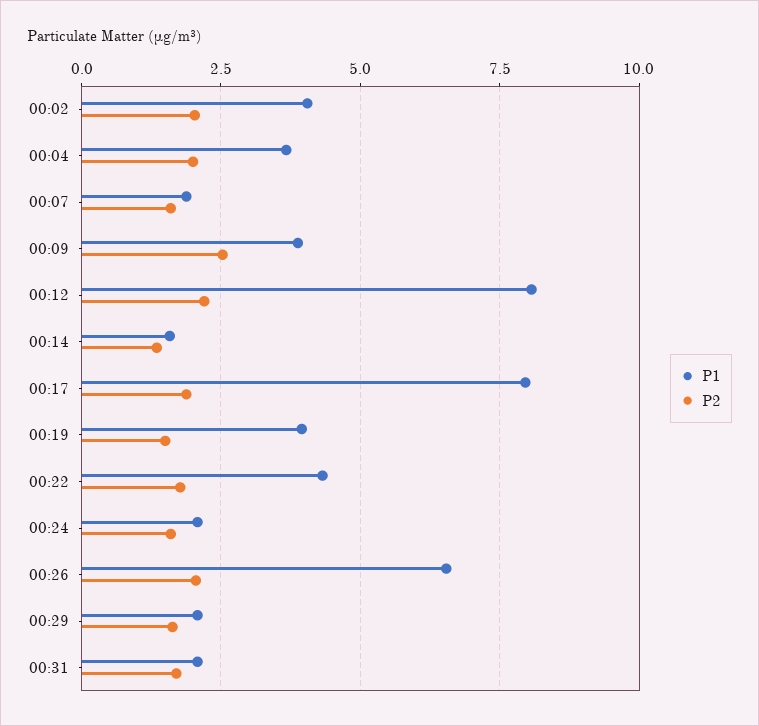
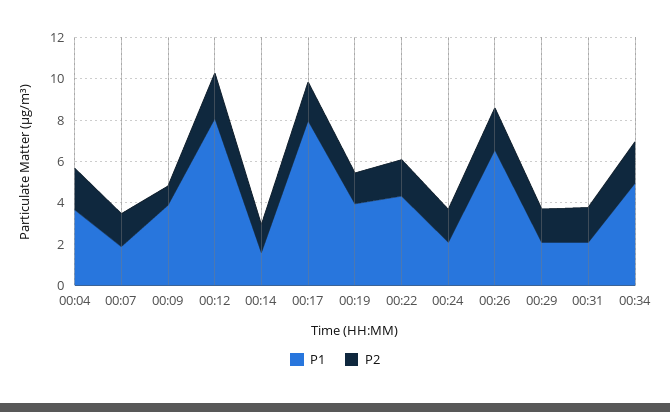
P1, 00:02: 4 -> none
P2, 00:02: 2 -> none
P2, 00:09: 2.5 -> 1
P1, 00:34: none -> 5
P2, 00:34: none -> 2

